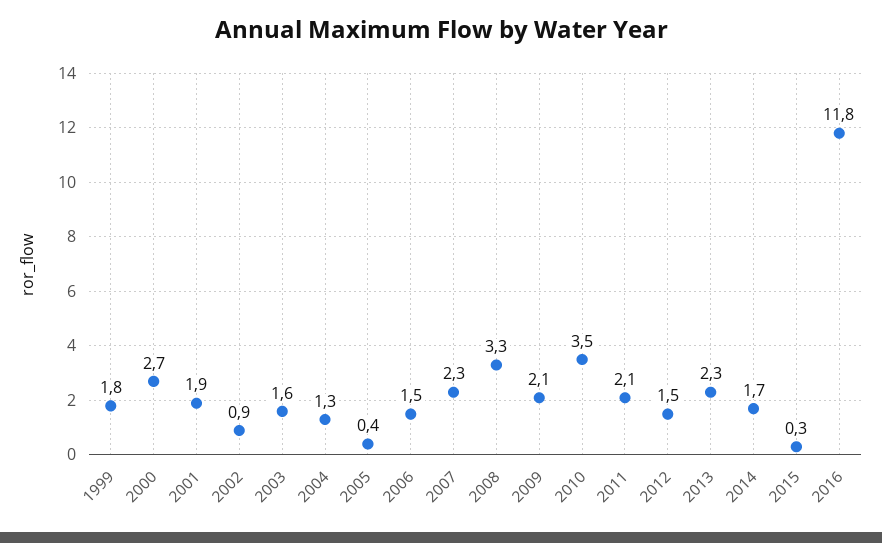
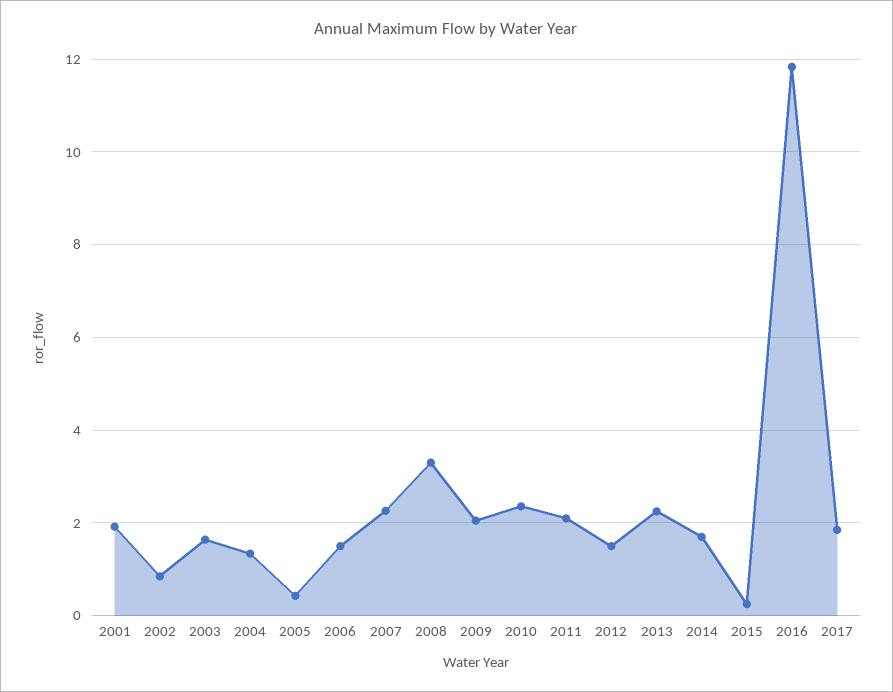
1999: 1.8 -> none
2000: 2.7 -> none
2010: 3.5 -> 2.4
2017: none -> 1.8

